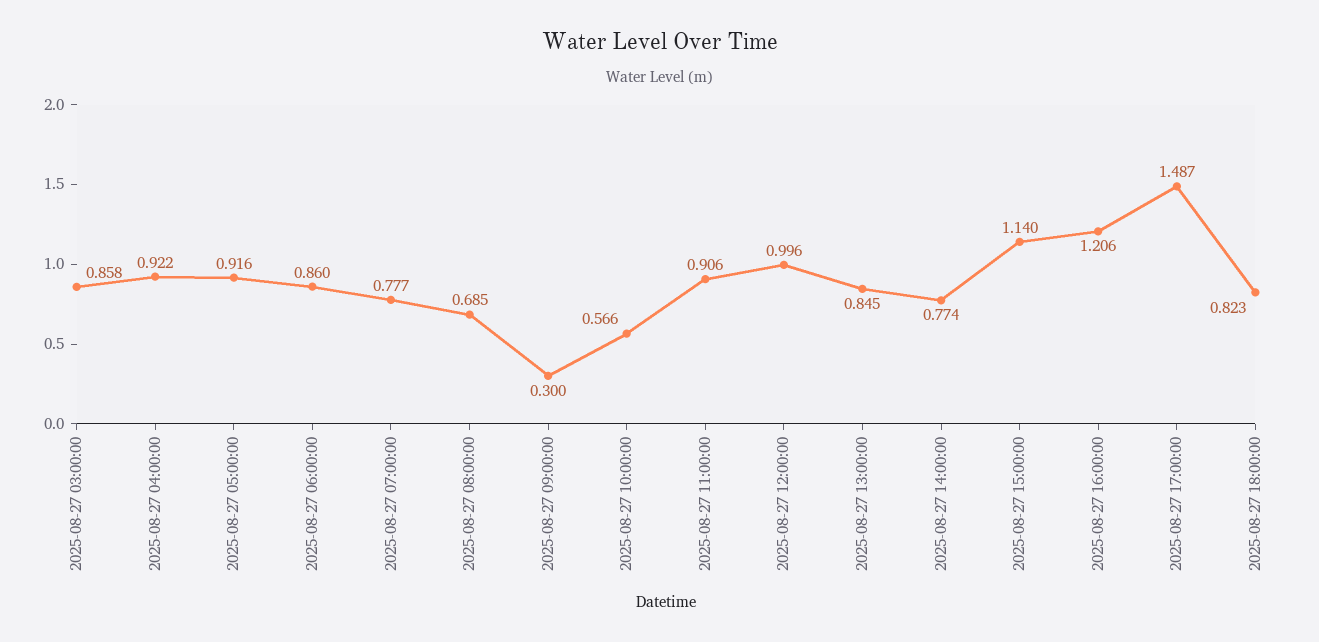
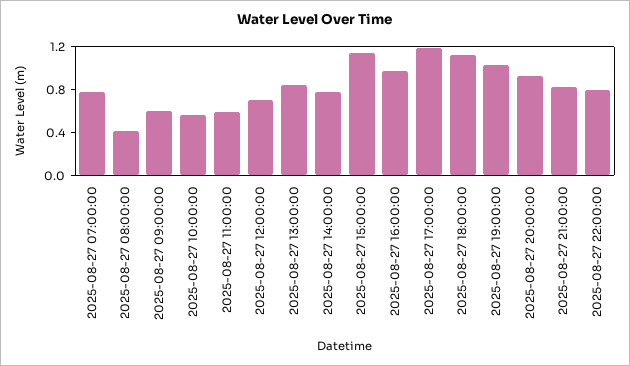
2025-08-27 03:00:00: 0.858 -> none
2025-08-27 04:00:00: 0.922 -> none
2025-08-27 05:00:00: 0.916 -> none
2025-08-27 06:00:00: 0.86 -> none
2025-08-27 08:00:00: 0.685 -> 0.4
2025-08-27 09:00:00: 0.3 -> 0.6
2025-08-27 11:00:00: 0.906 -> 0.6
2025-08-27 12:00:00: 0.996 -> 0.7
2025-08-27 16:00:00: 1.206 -> 1
2025-08-27 17:00:00: 1.487 -> 1.2
2025-08-27 18:00:00: 0.823 -> 1.1
2025-08-27 19:00:00: none -> 1
2025-08-27 20:00:00: none -> 0.9
2025-08-27 21:00:00: none -> 0.8
2025-08-27 22:00:00: none -> 0.8

